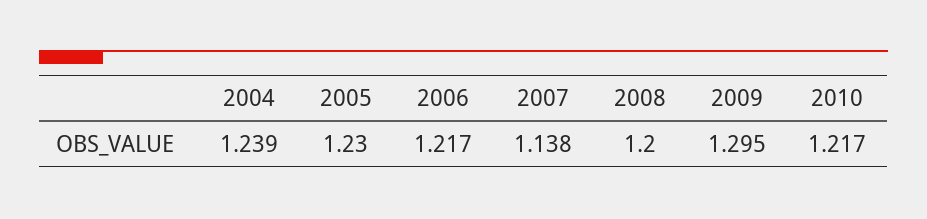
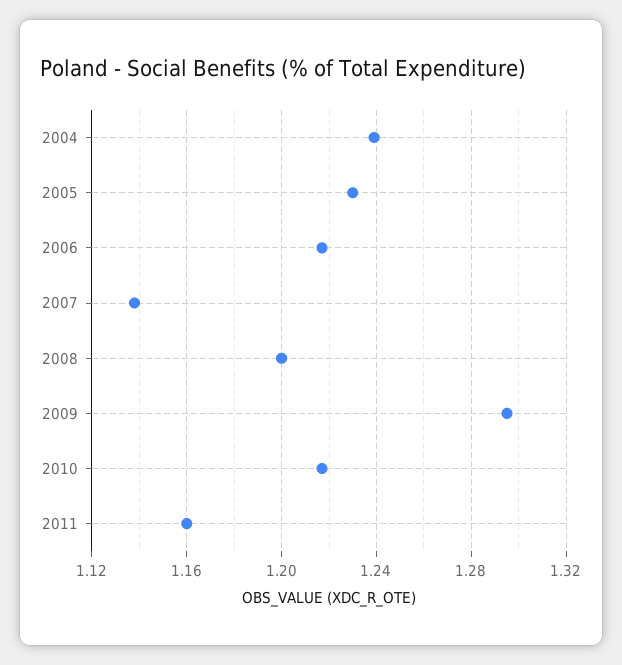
2011: none -> 1.16

